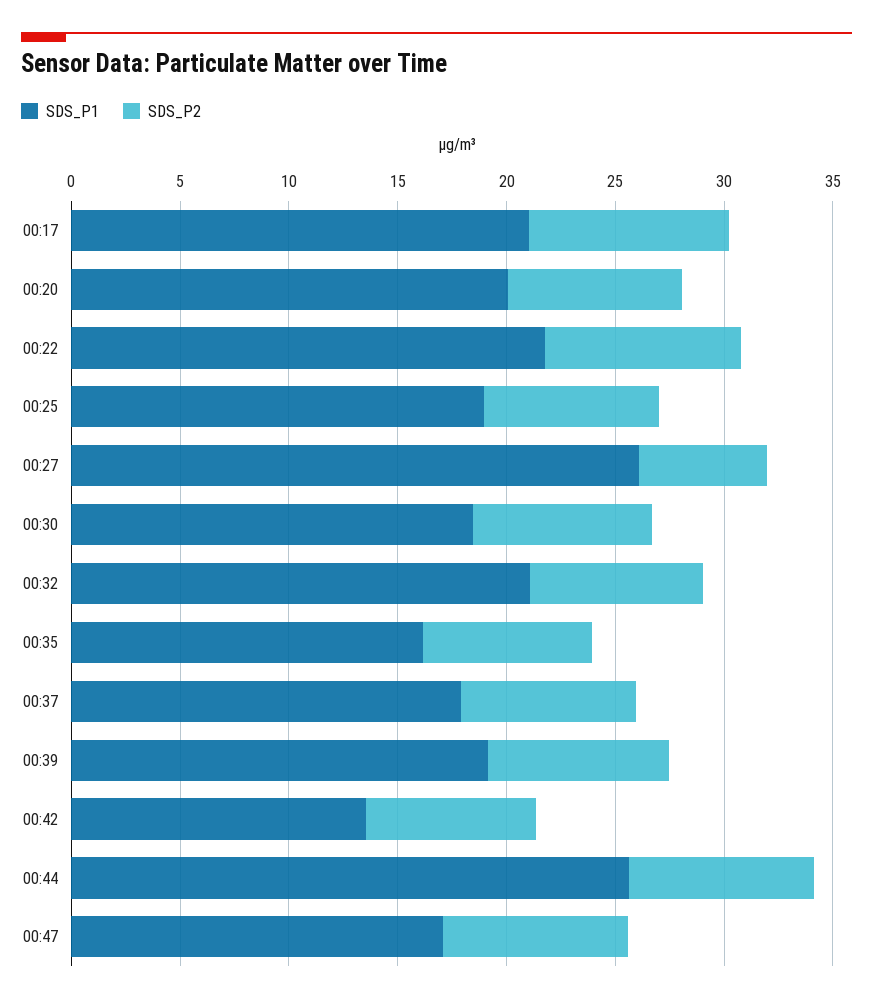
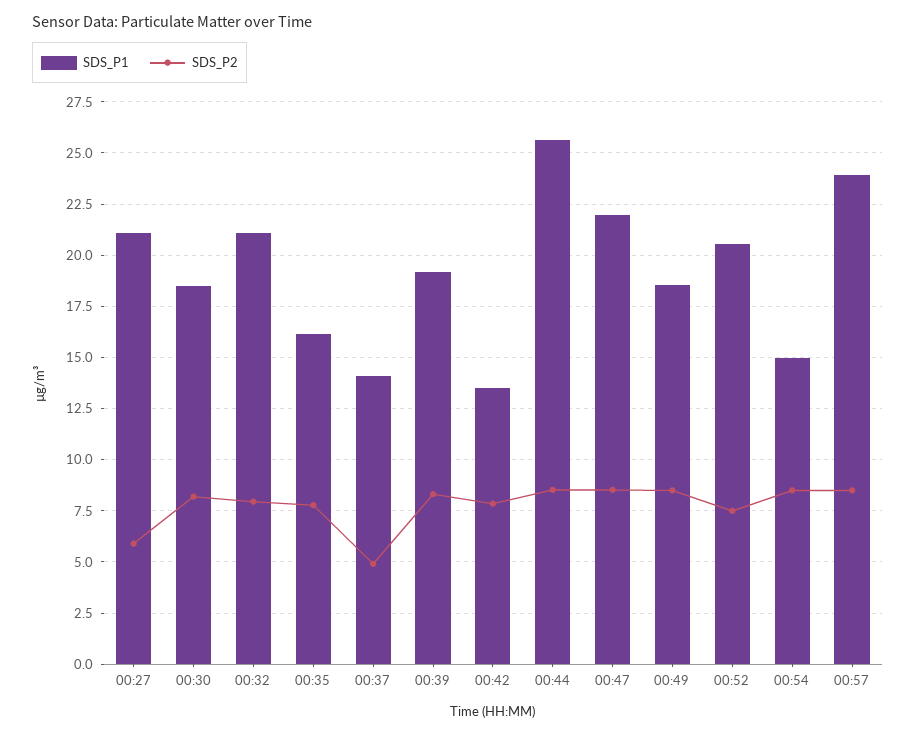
SDS_P1, 00:17: 21 -> none
SDS_P2, 00:17: 9 -> none
SDS_P1, 00:20: 20 -> none
SDS_P2, 00:20: 8 -> none
SDS_P1, 00:22: 22 -> none
SDS_P2, 00:22: 9 -> none
SDS_P1, 00:25: 19 -> none
SDS_P2, 00:25: 8 -> none
SDS_P1, 00:27: 26 -> 21
SDS_P1, 00:37: 18 -> 14
SDS_P2, 00:37: 8 -> 5
SDS_P1, 00:47: 17 -> 22
SDS_P1, 00:49: none -> 18.5
SDS_P2, 00:49: none -> 8.5
SDS_P1, 00:52: none -> 20.5
SDS_P2, 00:52: none -> 7.5
SDS_P1, 00:54: none -> 15
SDS_P2, 00:54: none -> 8.5
SDS_P1, 00:57: none -> 24
SDS_P2, 00:57: none -> 8.5

